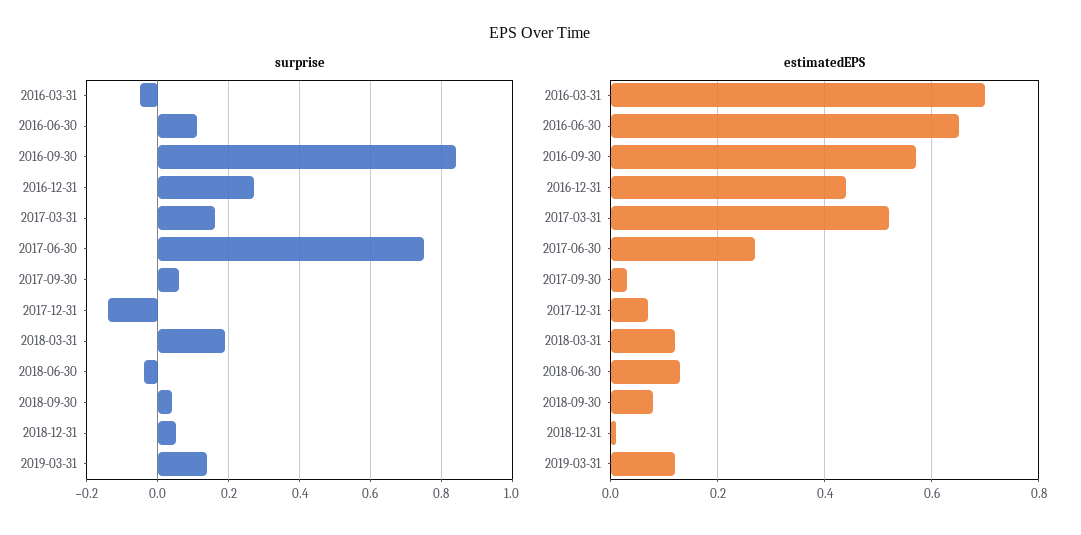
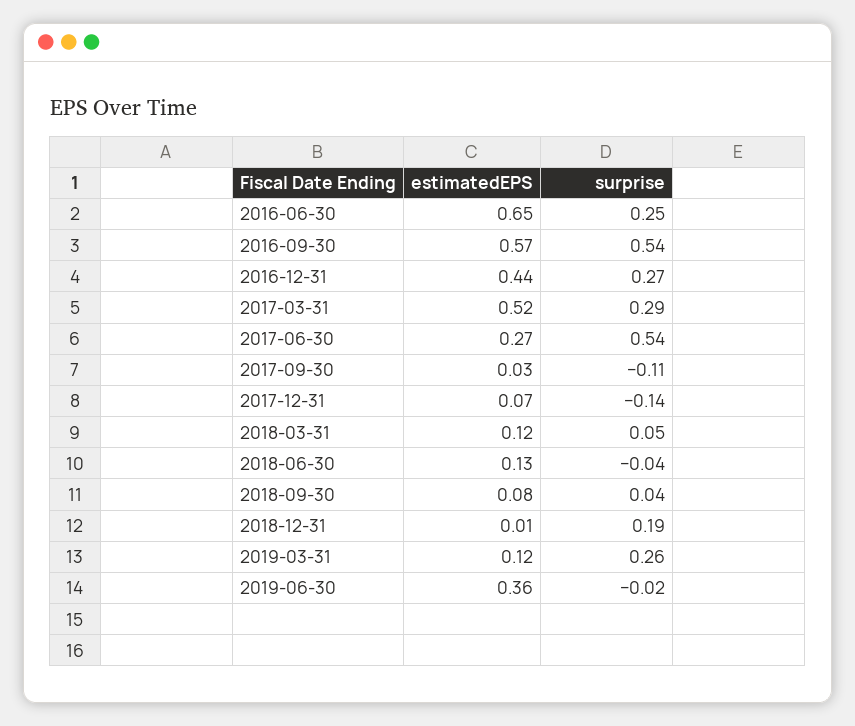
surprise, 2016-03-31: -0.05 -> none
surprise, 2016-06-30: 0.1 -> 0.25
surprise, 2016-09-30: 0.85 -> 0.54
surprise, 2017-03-31: 0.15 -> 0.29
surprise, 2017-06-30: 0.75 -> 0.54
surprise, 2017-09-30: 0.05 -> -0.11
surprise, 2018-03-31: 0.2 -> 0.05
surprise, 2018-12-31: 0.05 -> 0.19
surprise, 2019-03-31: 0.15 -> 0.26
estimatedEPS, 2016-03-31: 0.7 -> none
estimatedEPS, 2019-06-30: none -> 0.36
surprise, 2019-06-30: none -> -0.02

